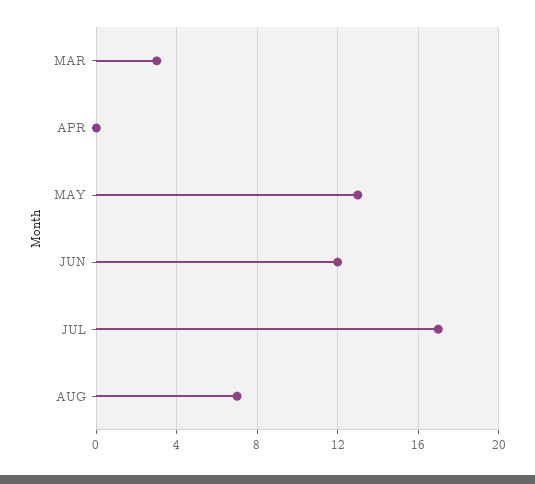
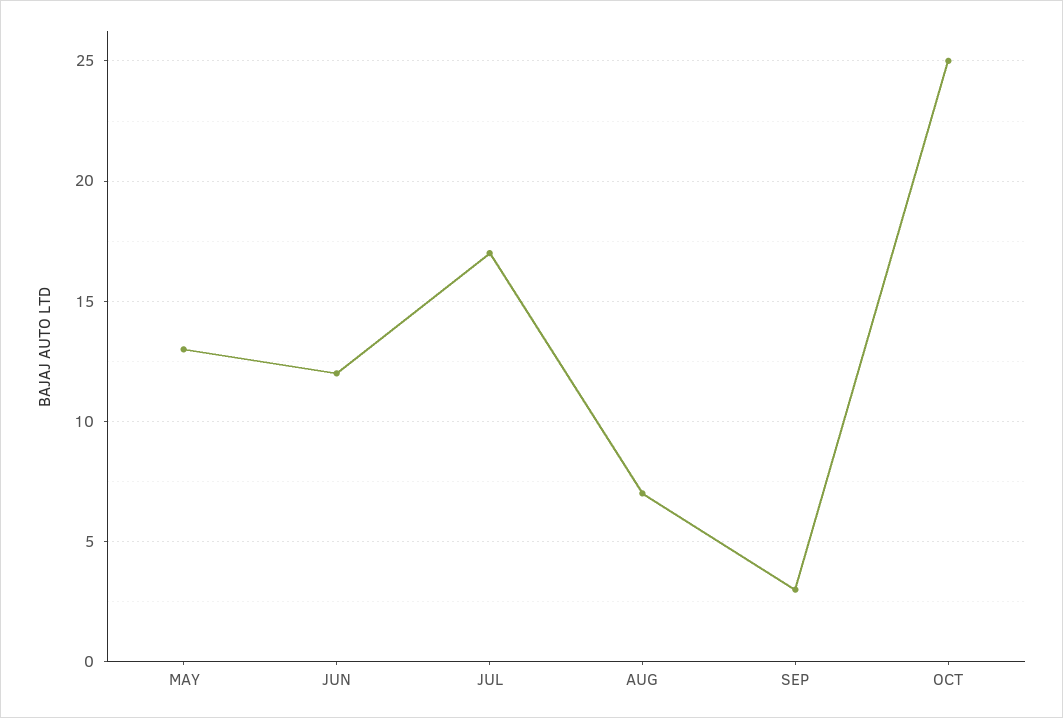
MAR: 3 -> none
APR: 0 -> none
SEP: none -> 3
OCT: none -> 25

